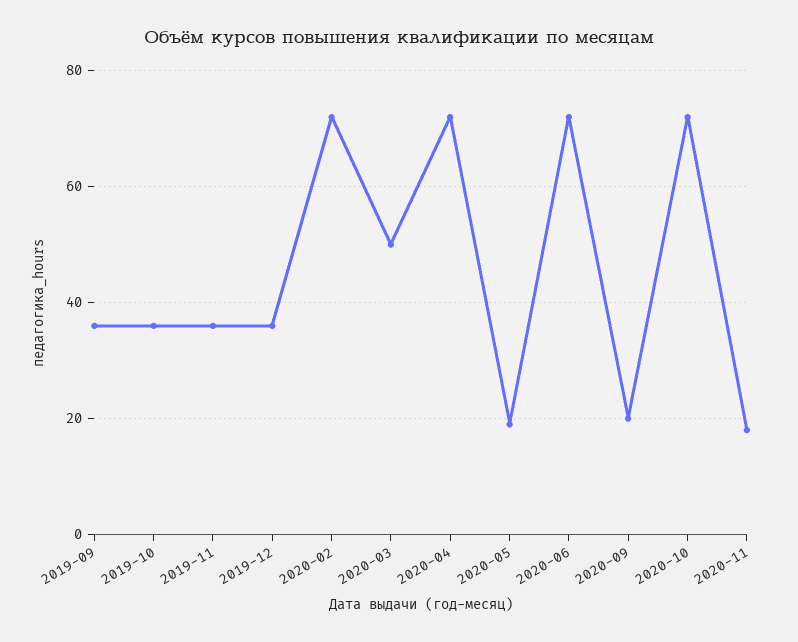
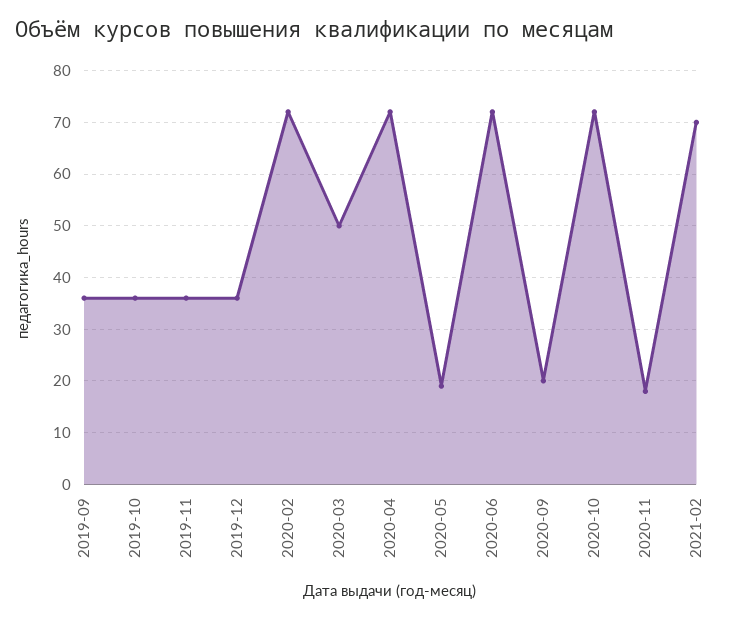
2021-02: none -> 70

